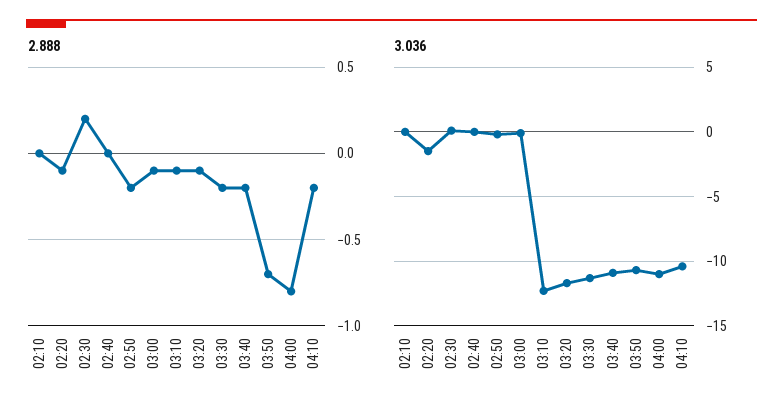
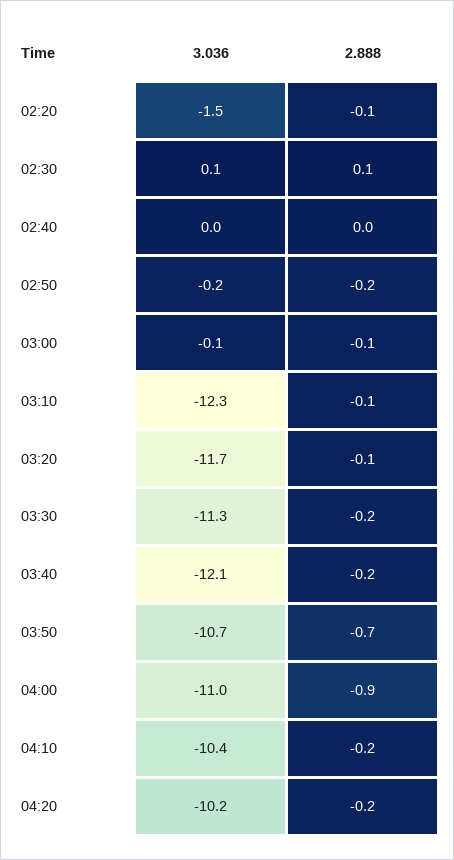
2.888, 02:10: 0 -> none
2.888, 02:30: 0.2 -> 0.1
2.888, 04:00: -0.8 -> -0.9
3.036, 02:10: 0 -> none
3.036, 03:40: -11 -> -12.1
3.036, 04:20: none -> -10.2
2.888, 04:20: none -> -0.2

